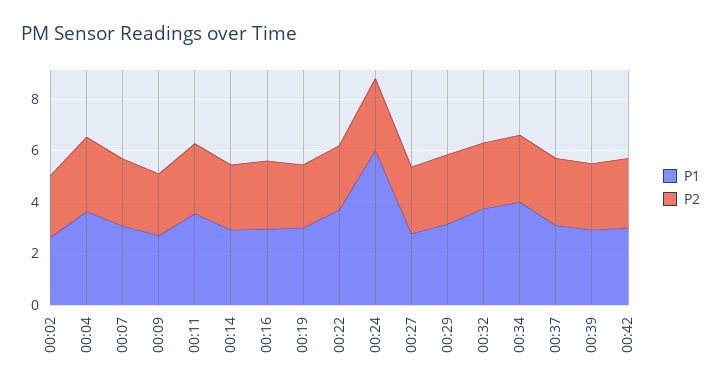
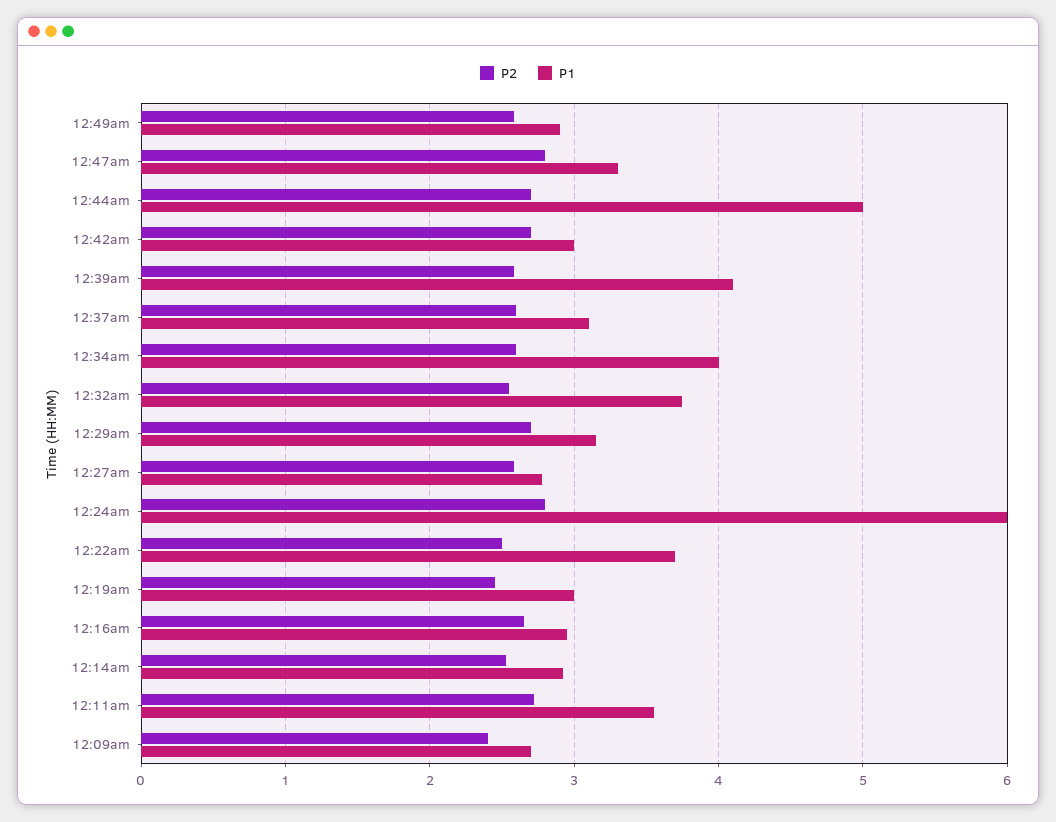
P1, 00:02: 2.5 -> none
P2, 00:02: 2.5 -> none
P1, 00:04: 3.5 -> none
P2, 00:04: 3 -> none
P1, 00:07: 3 -> none
P2, 00:07: 2.5 -> none
P1, 00:39: 3 -> 4.1
P2, 12:49am: none -> 2.6
P1, 12:49am: none -> 2.9
P2, 12:47am: none -> 2.8
P1, 12:47am: none -> 3.3
P2, 12:44am: none -> 2.7
P1, 12:44am: none -> 5

